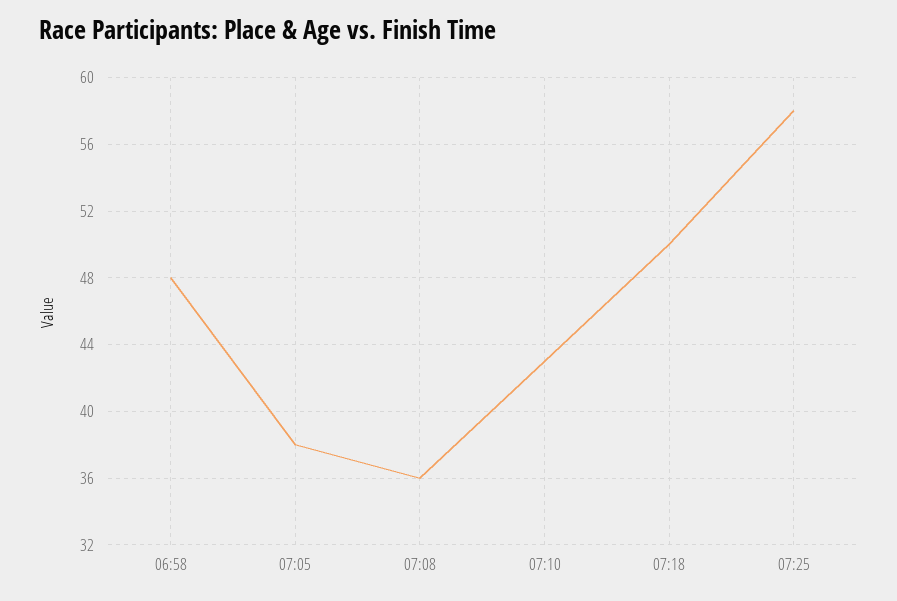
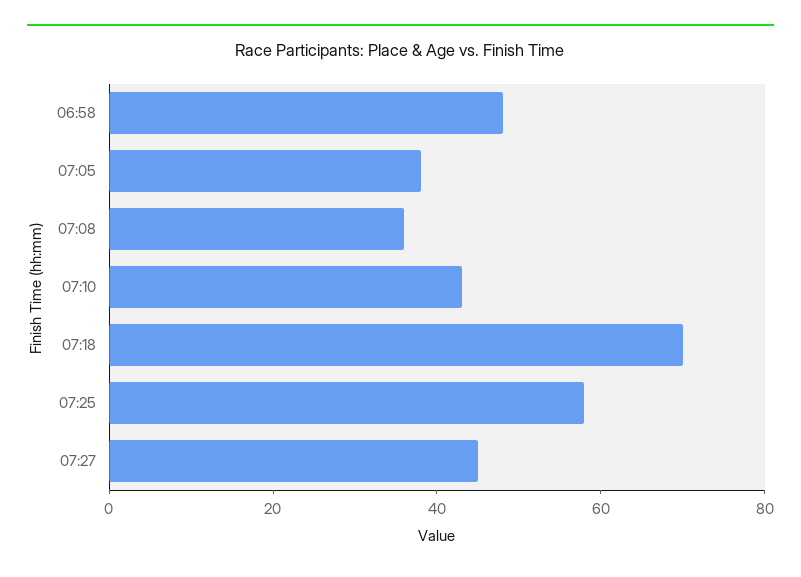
07:18: 50 -> 70
07:27: none -> 45

